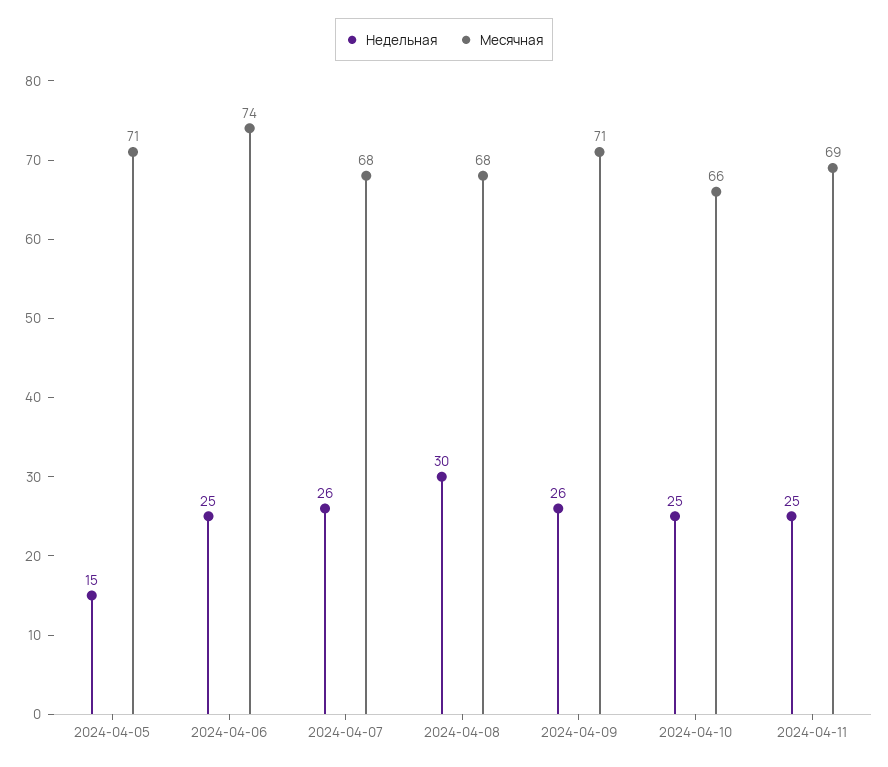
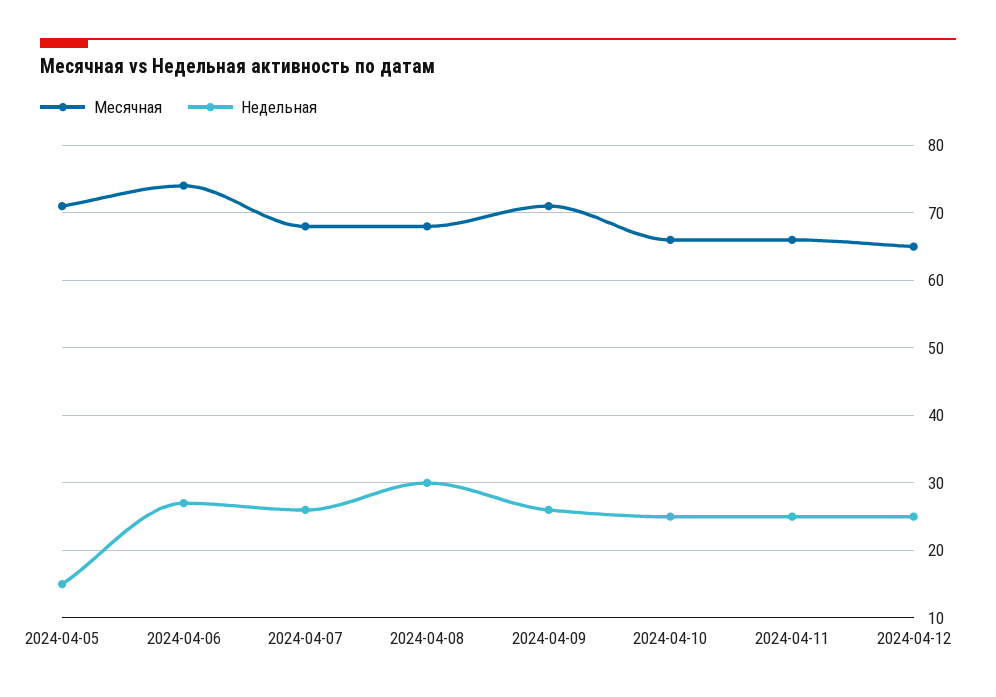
Недельная, 2024-04-06: 25 -> 27
Месячная, 2024-04-11: 69 -> 66
Месячная, 2024-04-12: none -> 65
Недельная, 2024-04-12: none -> 25

